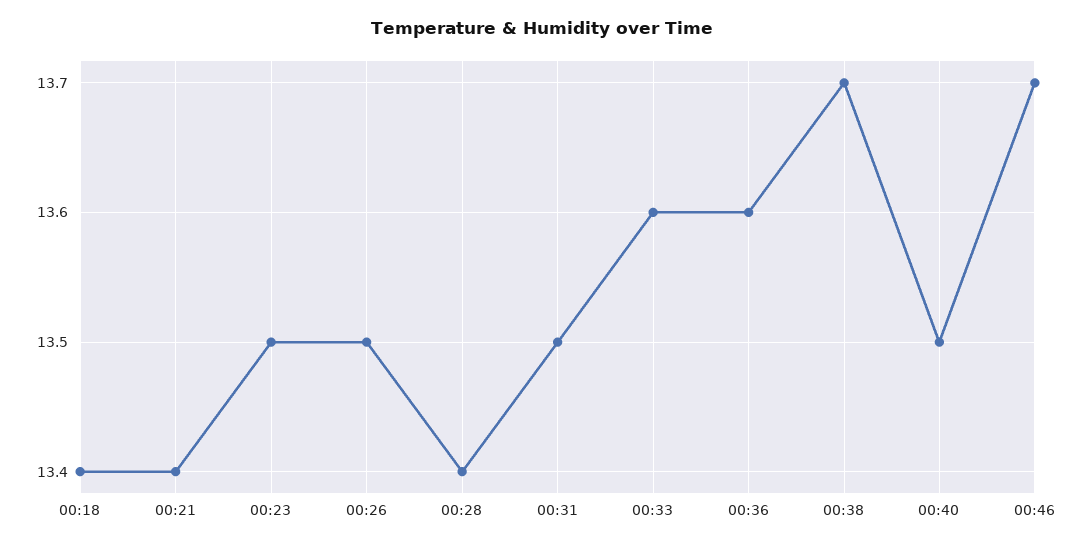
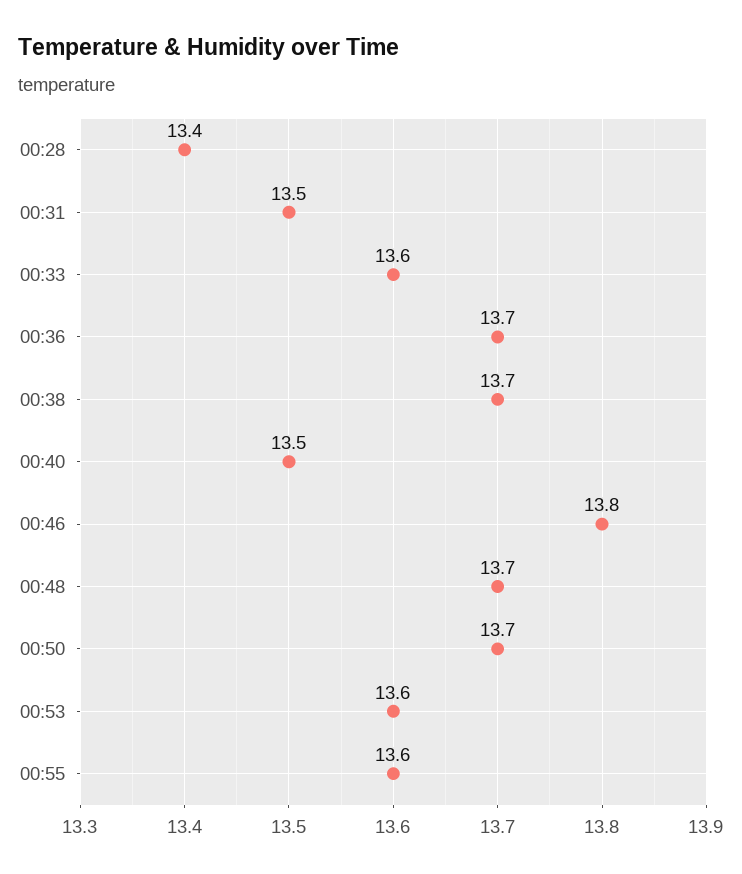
00:18: 13.4 -> none
00:21: 13.4 -> none
00:23: 13.5 -> none
00:26: 13.5 -> none
00:36: 13.6 -> 13.7
00:46: 13.7 -> 13.8
00:48: none -> 13.7
00:50: none -> 13.7
00:53: none -> 13.6
00:55: none -> 13.6

